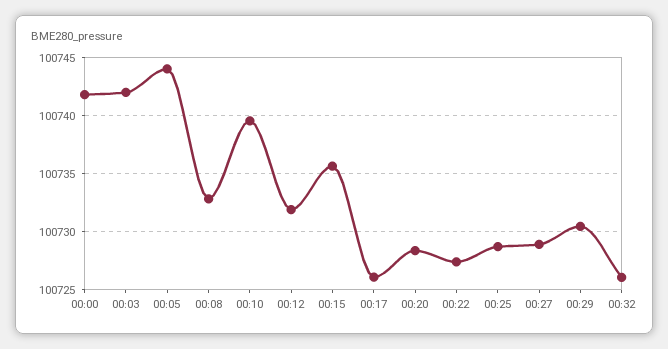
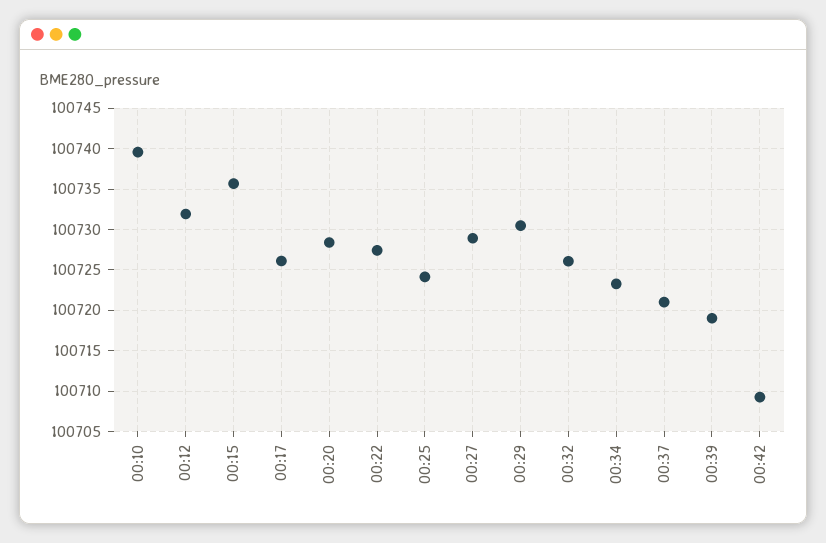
00:00: 100742 -> none
00:03: 100742 -> none
00:05: 100744 -> none
00:08: 100733 -> none
00:25: 100729 -> 100724
00:34: none -> 100723
00:37: none -> 100721
00:39: none -> 100719
00:42: none -> 100709

